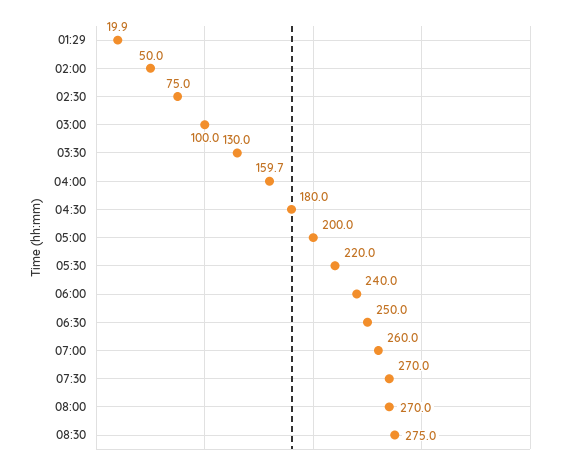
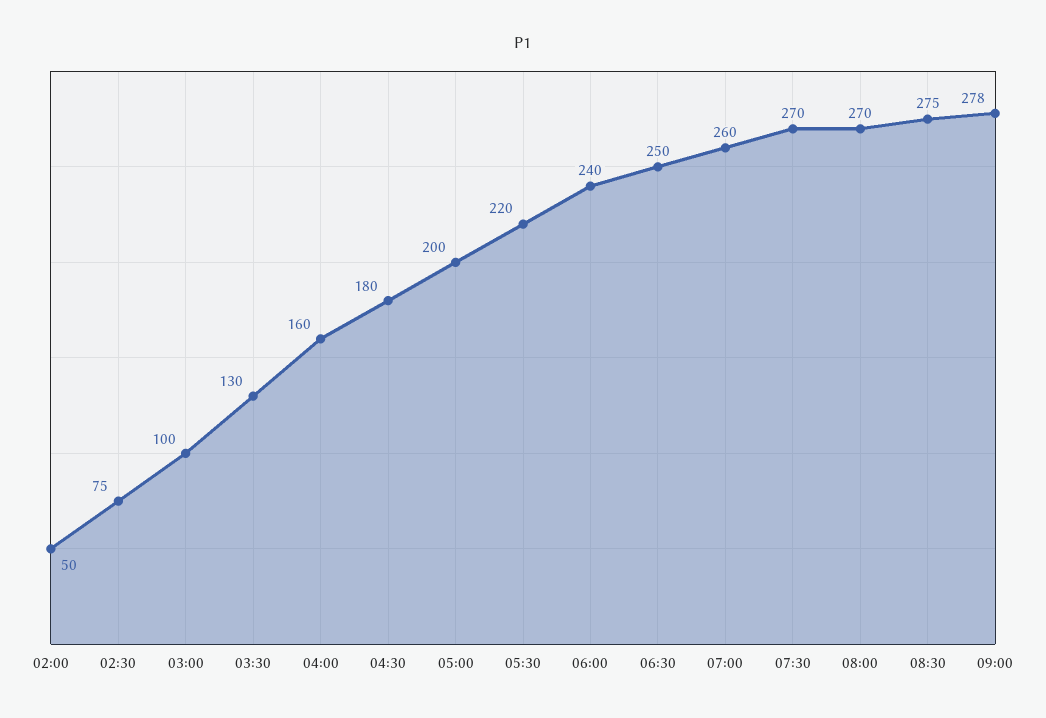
01:29: 19.9 -> none
09:00: none -> 278

